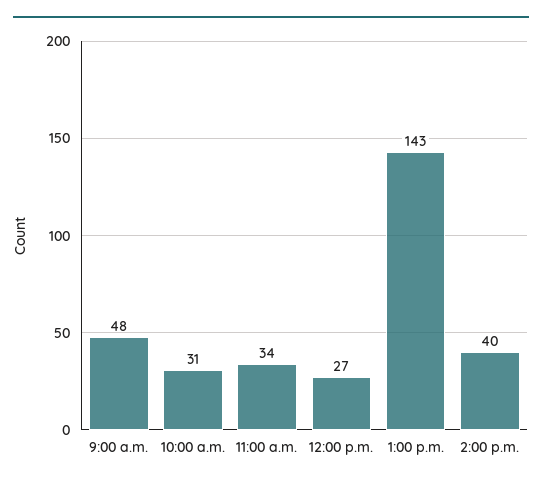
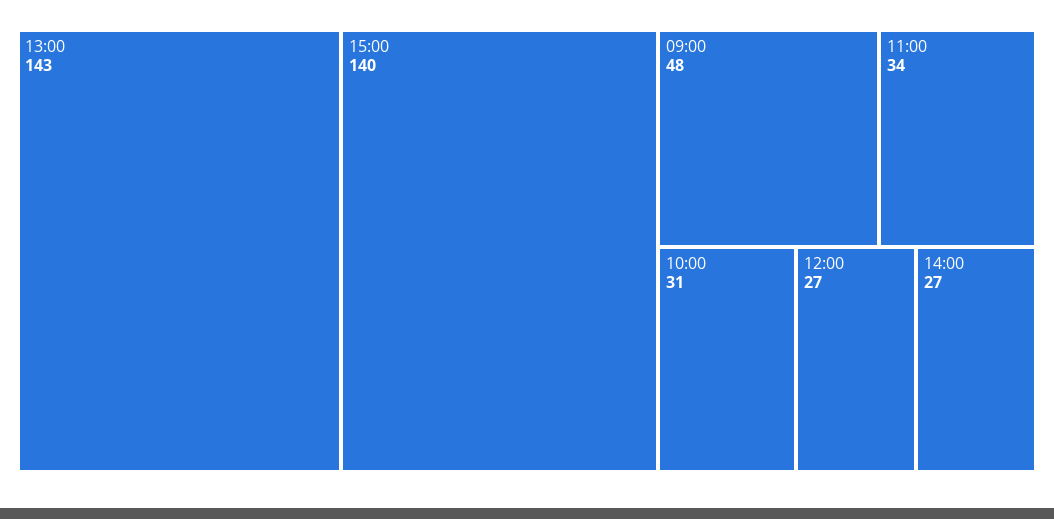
2:00 p.m.: 40 -> 27
15:00: none -> 140

